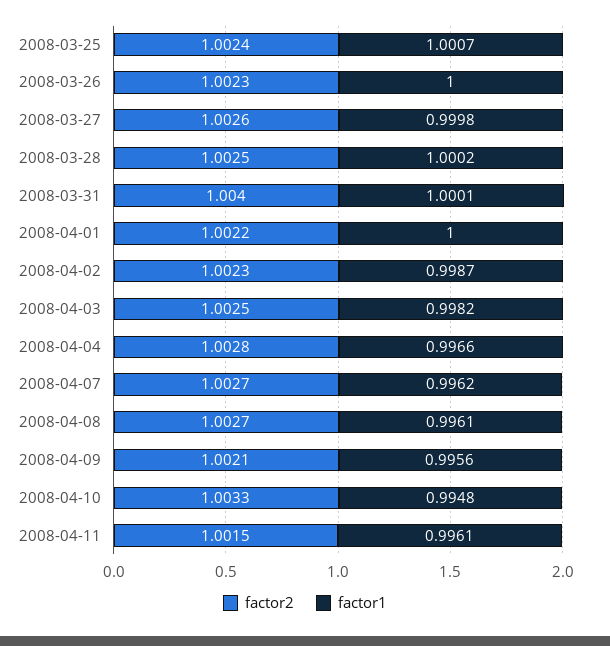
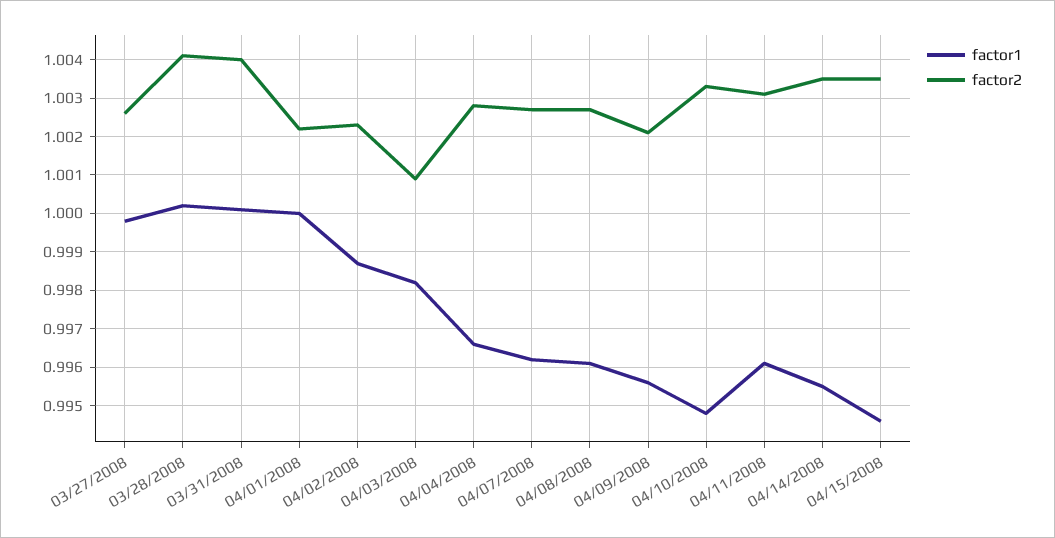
factor2, 2008-03-25: 1.0024 -> none
factor1, 2008-03-25: 1.0007 -> none
factor2, 2008-03-26: 1.0023 -> none
factor1, 2008-03-26: 1 -> none
factor2, 2008-03-28: 1.0025 -> 1.004
factor2, 2008-04-03: 1.0025 -> 1.001
factor2, 2008-04-11: 1.0015 -> 1.003
factor1, 04/14/2008: none -> 0.9955
factor2, 04/14/2008: none -> 1.0035
factor1, 04/15/2008: none -> 0.9945
factor2, 04/15/2008: none -> 1.0035

